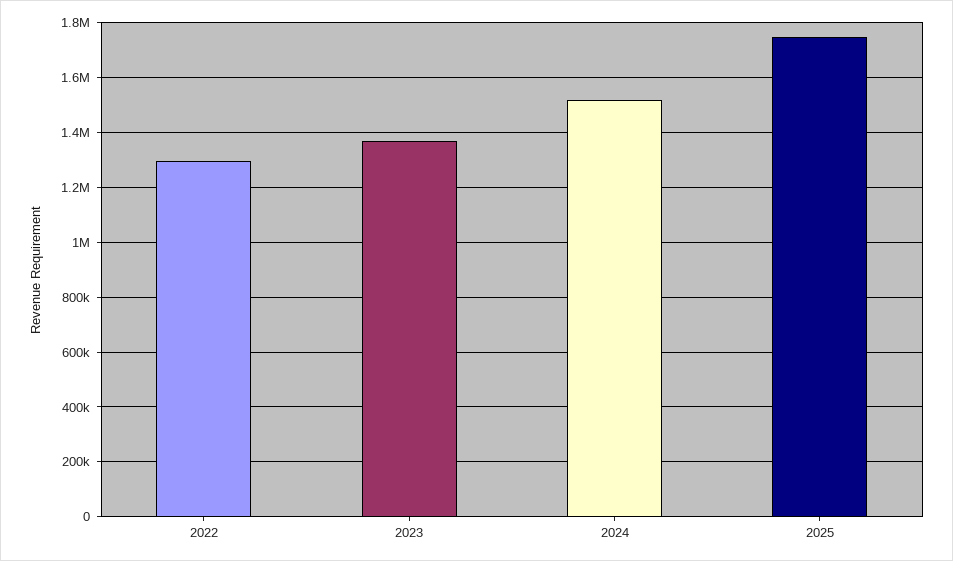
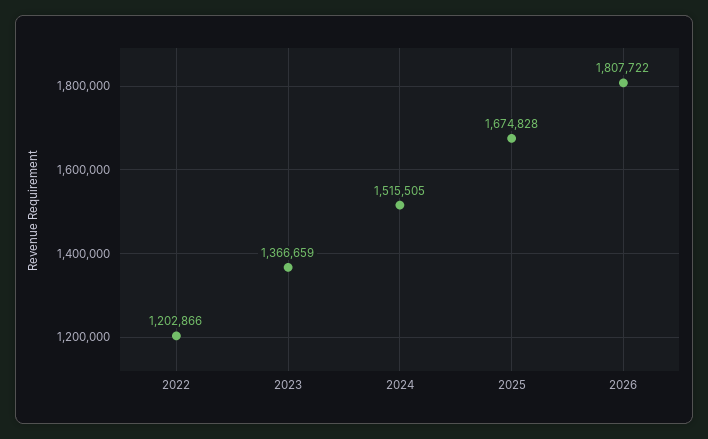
2022: 1300000 -> 1202866
2025: 1750000 -> 1674828
2026: none -> 1807722

